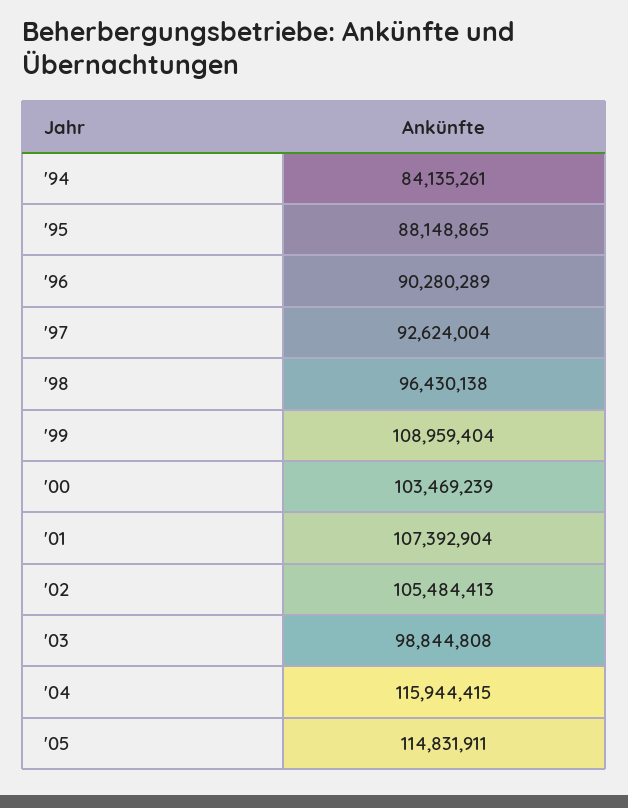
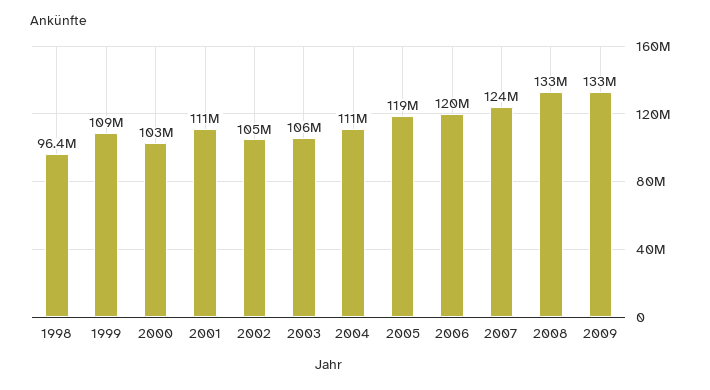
'94: 84135261 -> none
'95: 88148865 -> none
'96: 90280289 -> none
'97: 92624004 -> none
'01: 107392904 -> 111000000
'03: 98844808 -> 106000000
'04: 115944415 -> 111000000
'05: 114831911 -> 119000000
2006: none -> 120000000
2007: none -> 124000000
2008: none -> 133000000
2009: none -> 133000000

